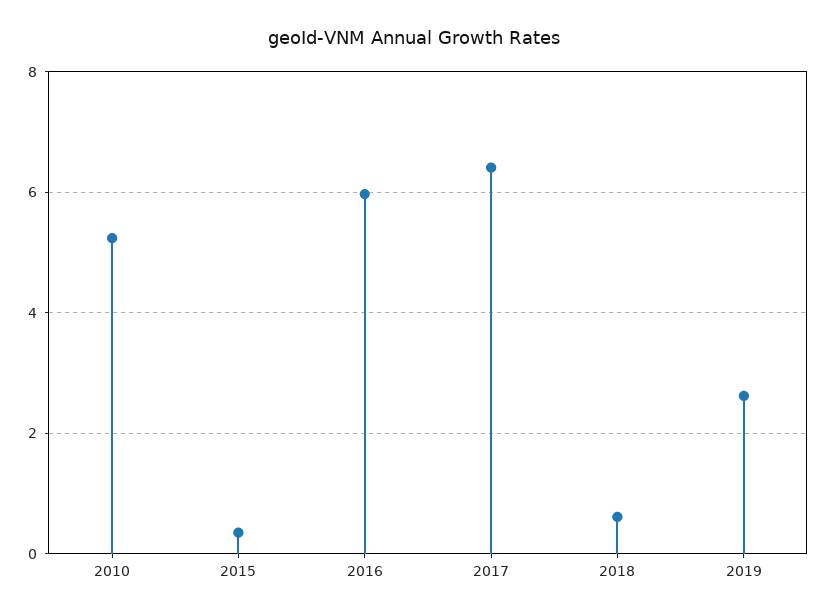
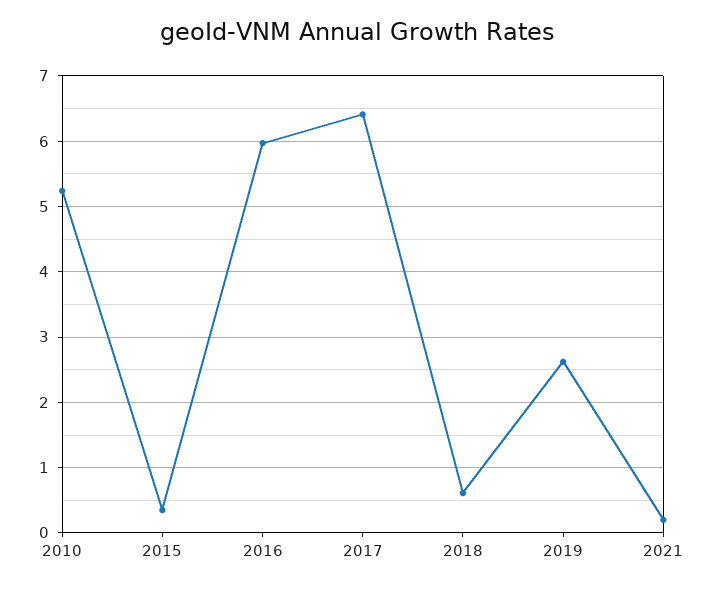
2021: none -> 0.2

